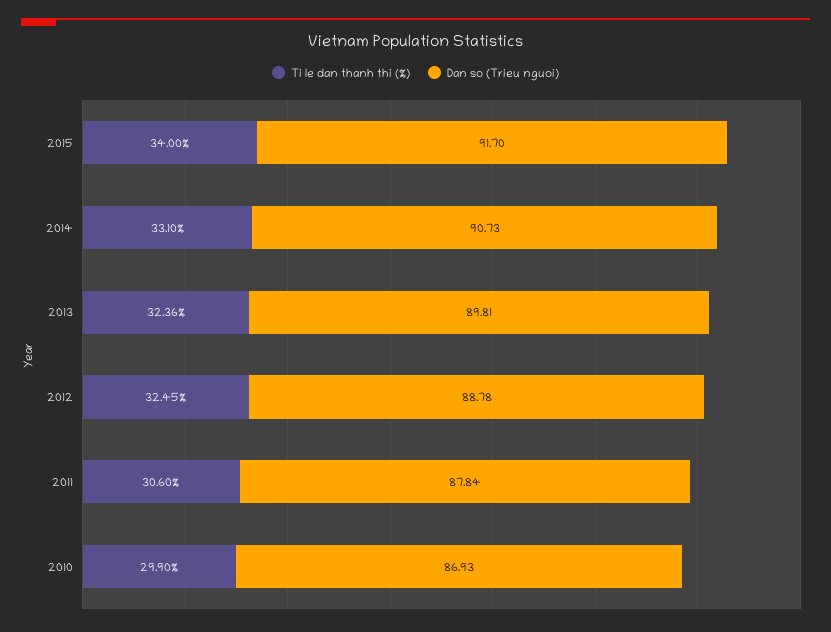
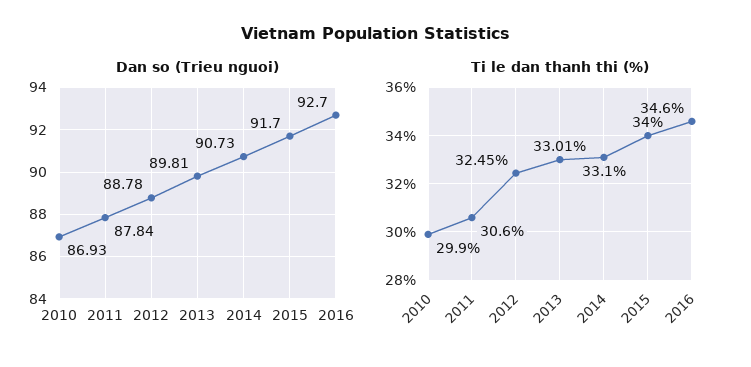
Ti le dan thanh thi (%), 2013: 32.36 -> 33.01
Dan so (Trieu nguoi), 2016: none -> 92.7
Ti le dan thanh thi (%), 2016: none -> 34.6

